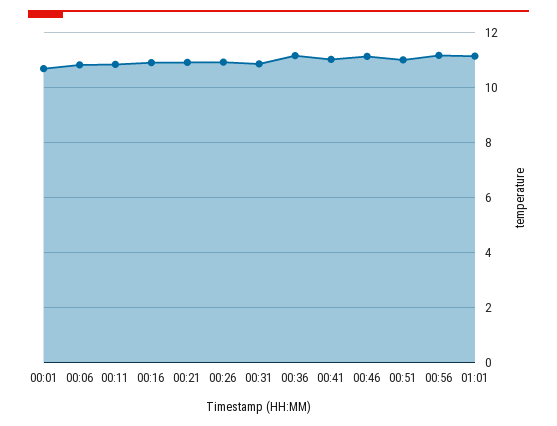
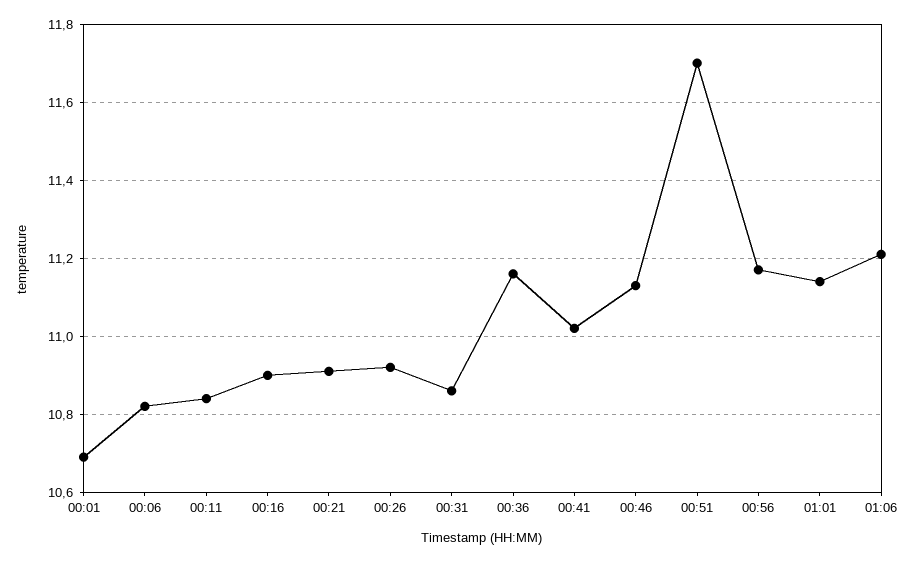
00:51: 11 -> 11.7
01:06: none -> 11.2

